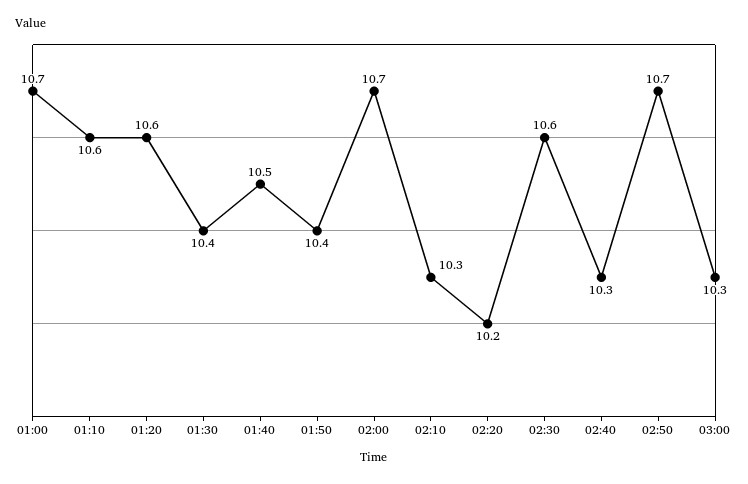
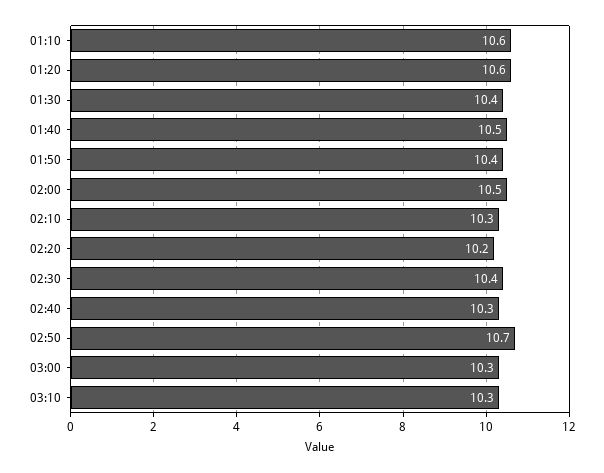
01:00: 10.7 -> none
02:00: 10.7 -> 10.5
02:30: 10.6 -> 10.4
03:10: none -> 10.3

